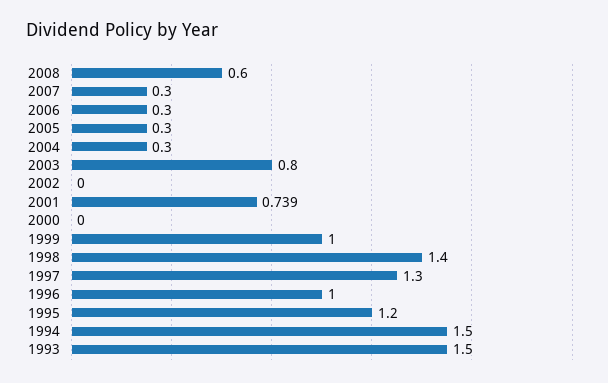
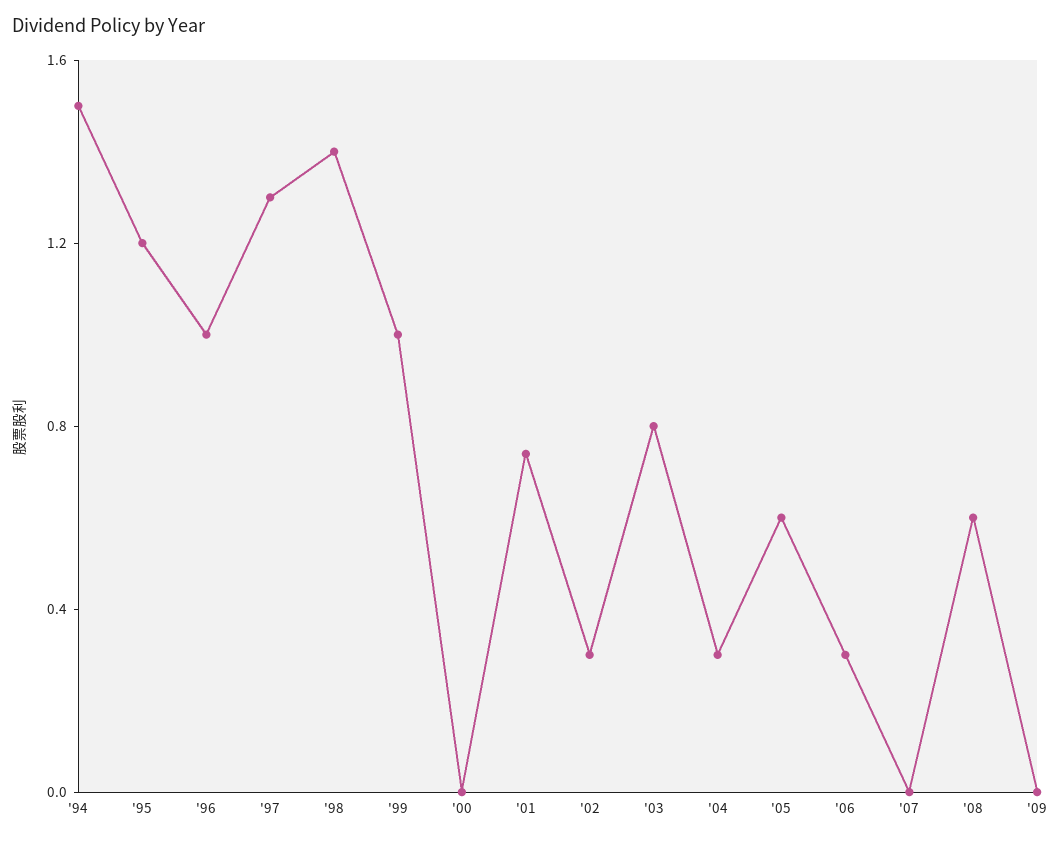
2007: 0.3 -> 0
2005: 0.3 -> 0.6
2002: 0 -> 0.3
1993: 1.5 -> none
'09: none -> 0

